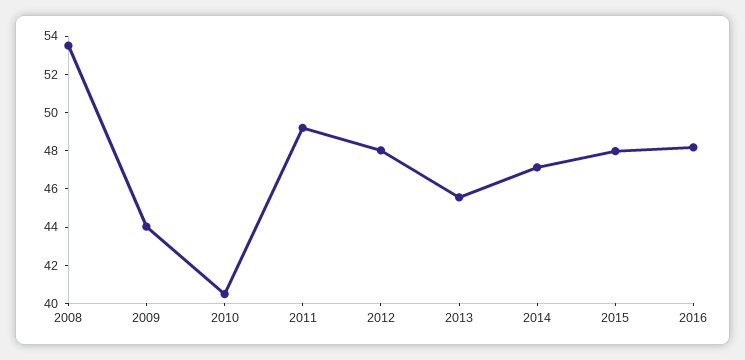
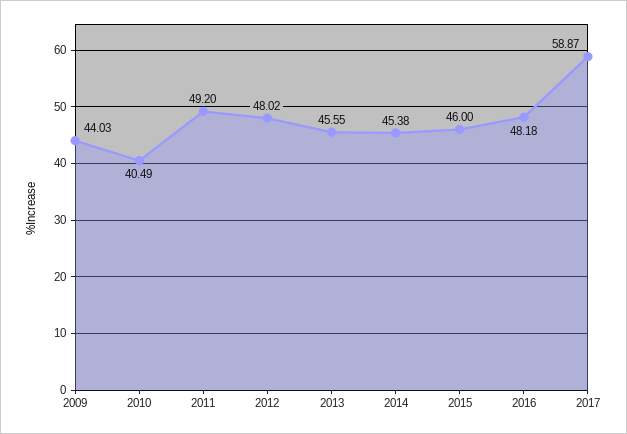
2008: 53.5 -> none
2014: 47 -> 45.38
2015: 48 -> 46
2017: none -> 58.87

